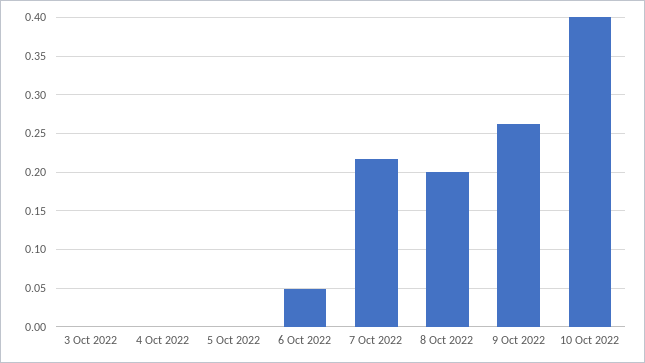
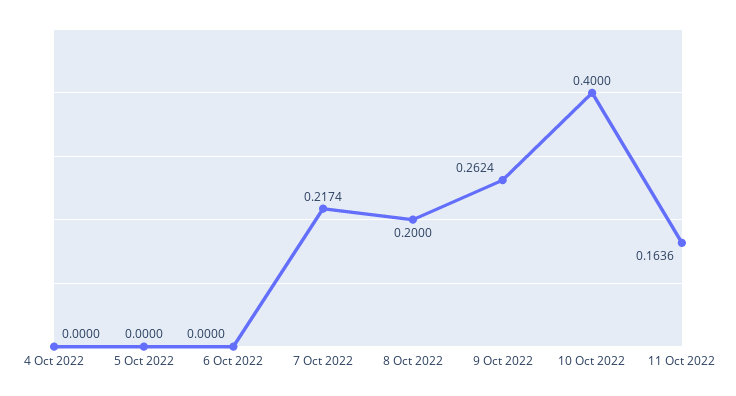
3 Oct 2022: 0 -> none
6 Oct 2022: 0.05 -> 0
11 Oct 2022: none -> 0.1636

